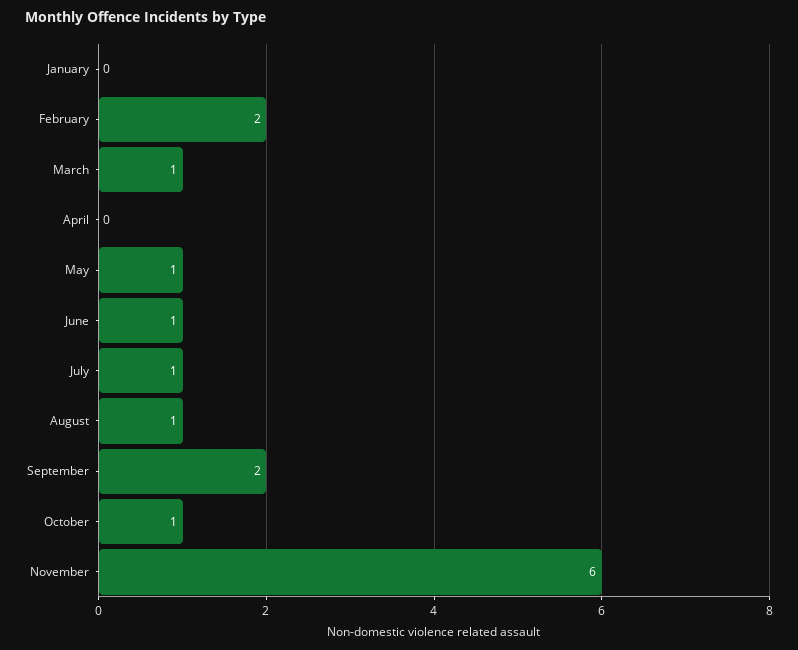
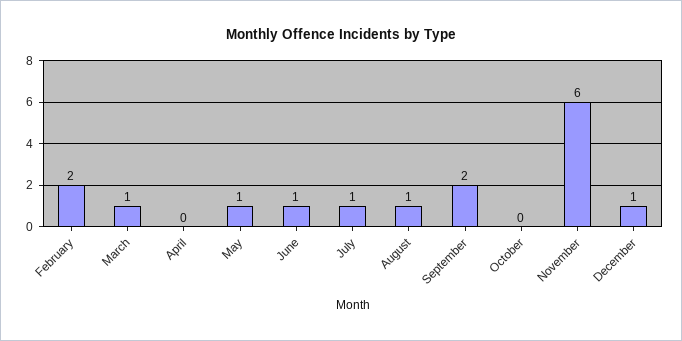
January: 0 -> none
October: 1 -> 0
December: none -> 1

